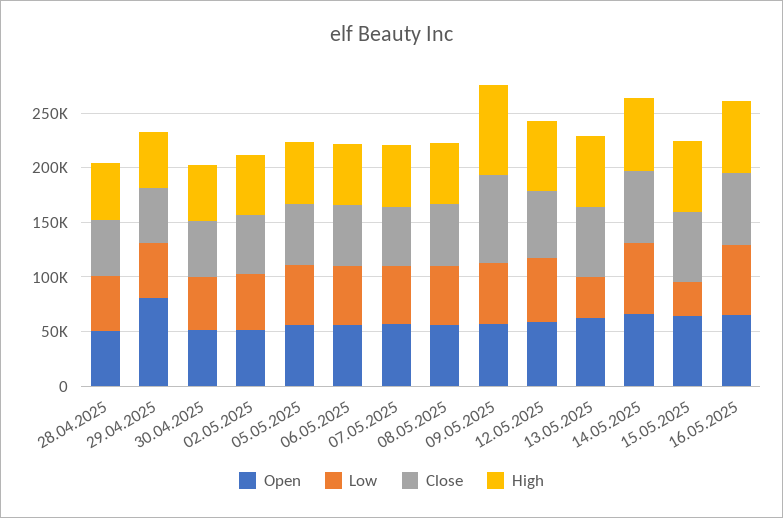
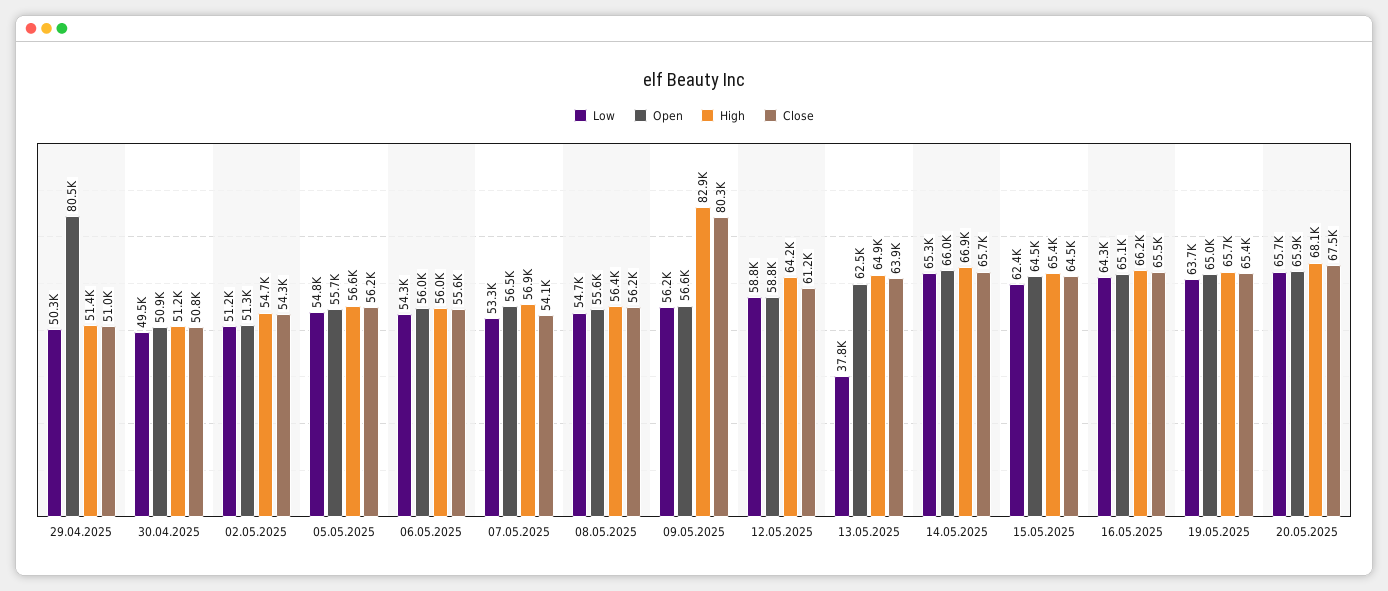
Open, 28.04.2025: 50000 -> none
Low, 28.04.2025: 50000 -> none
Close, 28.04.2025: 50000 -> none
High, 28.04.2025: 50000 -> none
Low, 15.05.2025: 30000 -> 62400
Low, 19.05.2025: none -> 63700
Open, 19.05.2025: none -> 65000
High, 19.05.2025: none -> 65700
Close, 19.05.2025: none -> 65400
Low, 20.05.2025: none -> 65700
Open, 20.05.2025: none -> 65900
High, 20.05.2025: none -> 68100
Close, 20.05.2025: none -> 67500

